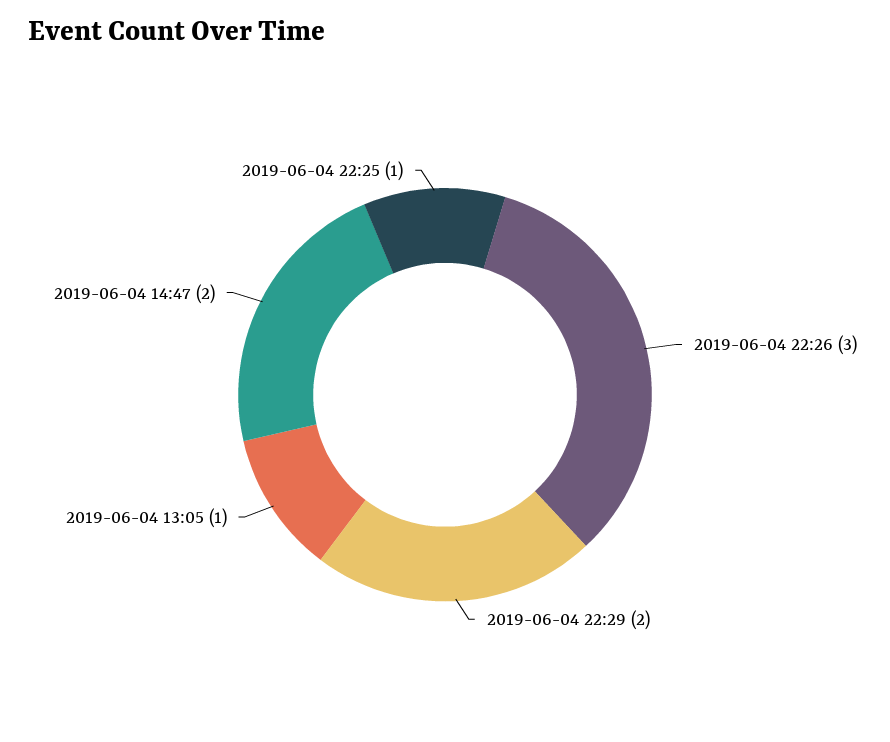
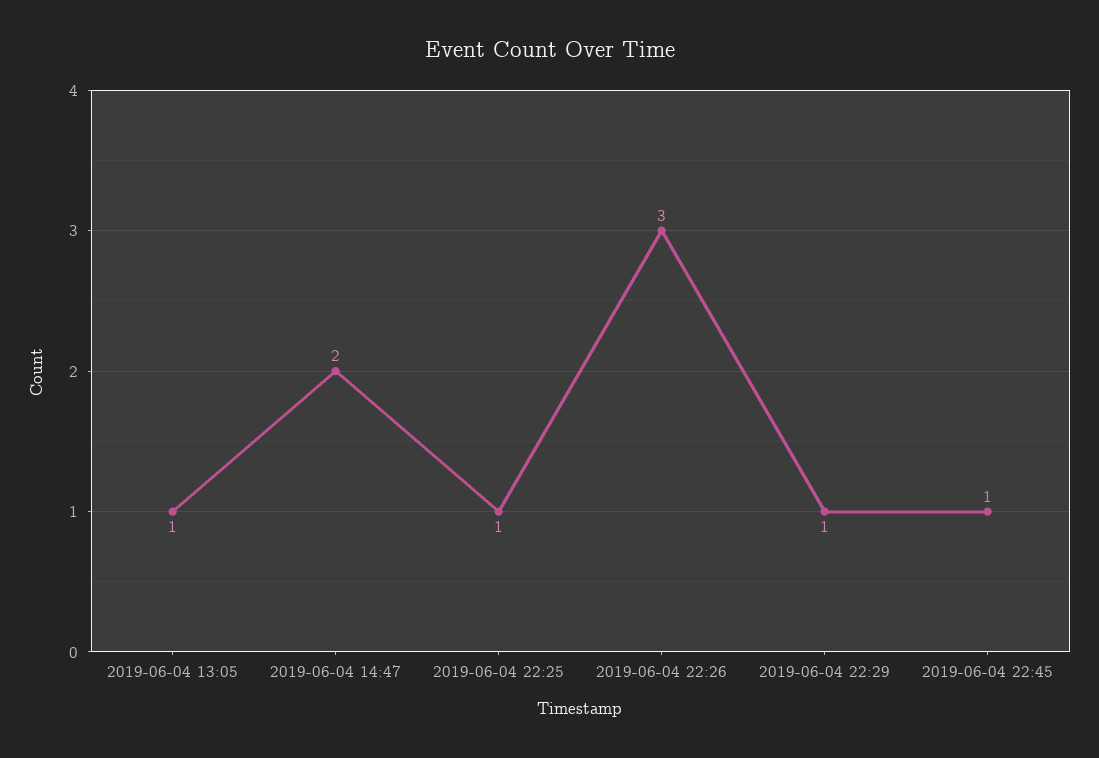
2019-06-04 22:29: 2 -> 1
2019-06-04 22:45: none -> 1

